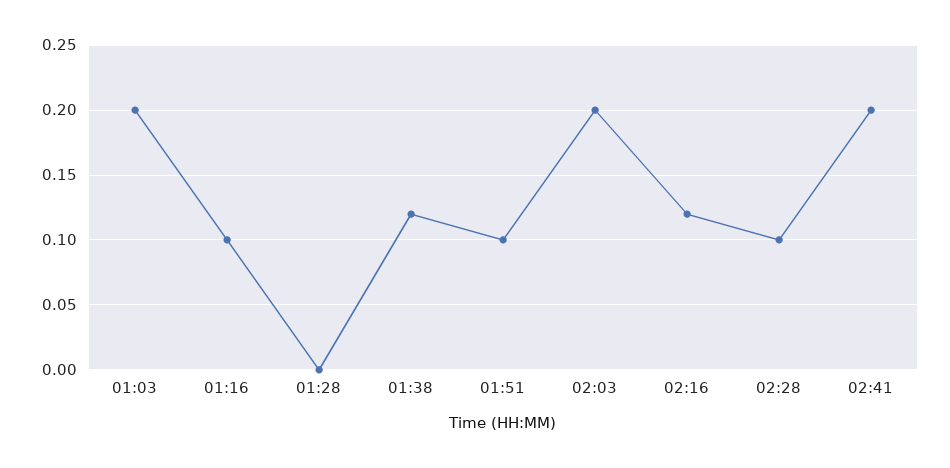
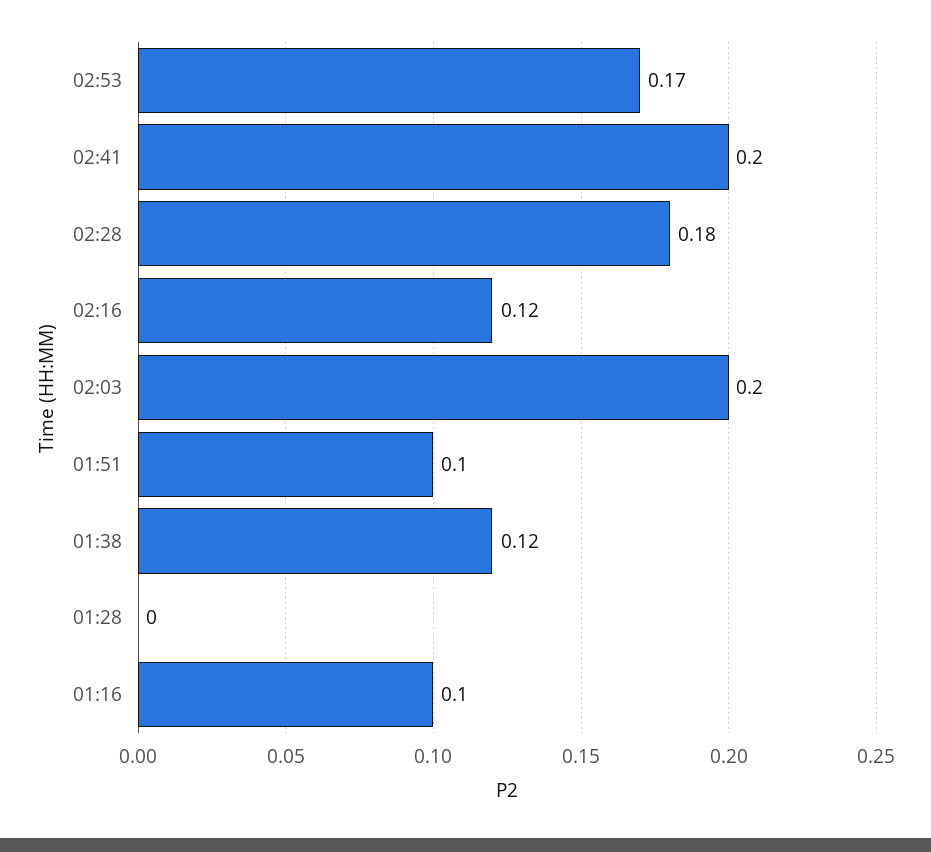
01:03: 0.2 -> none
02:28: 0.1 -> 0.18
02:53: none -> 0.17

